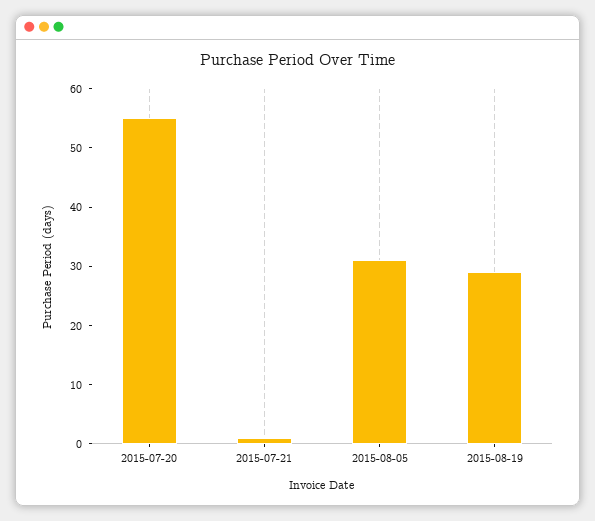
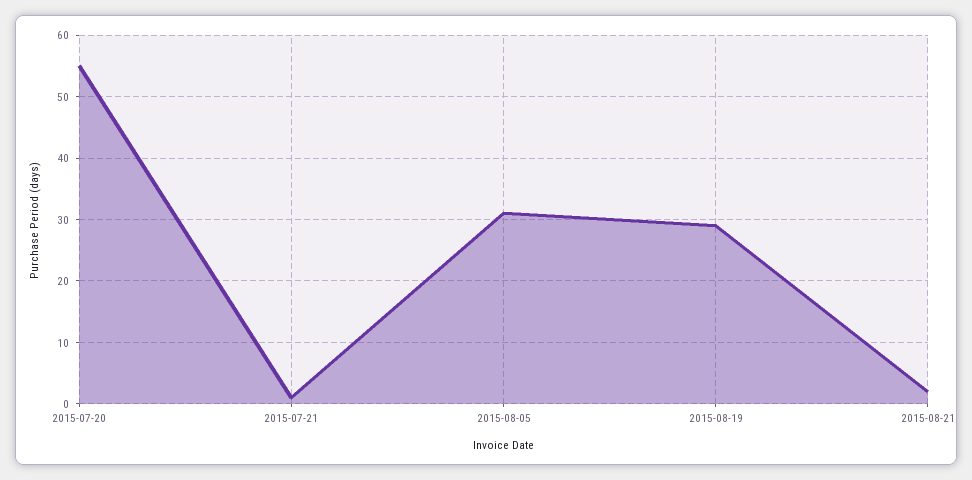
2015-08-21: none -> 2

